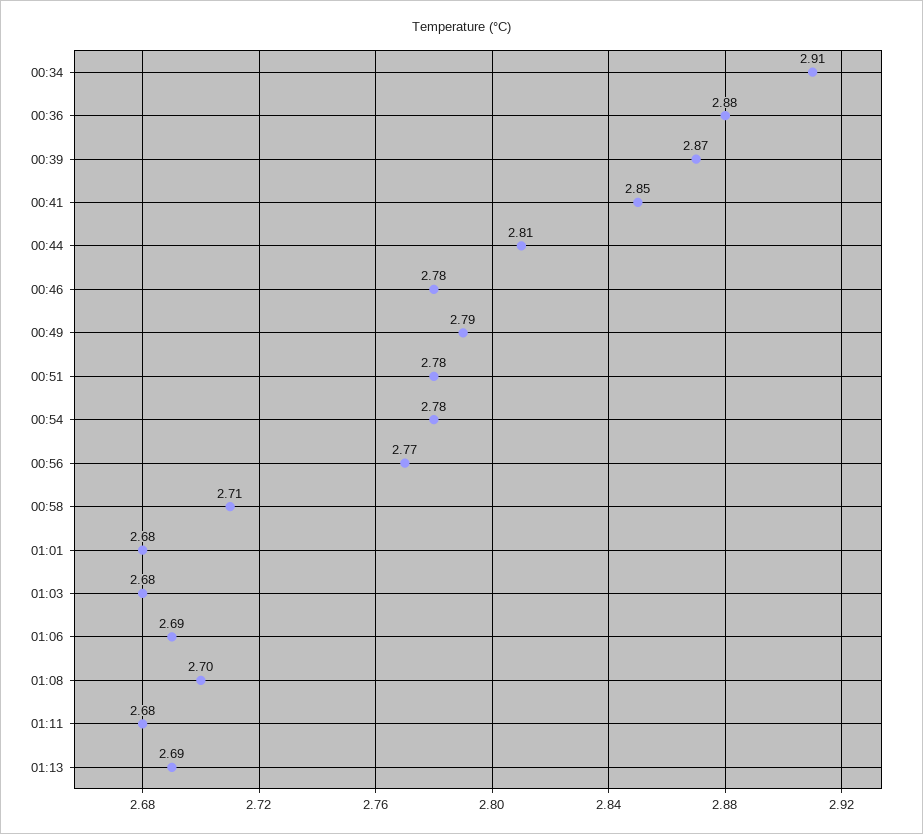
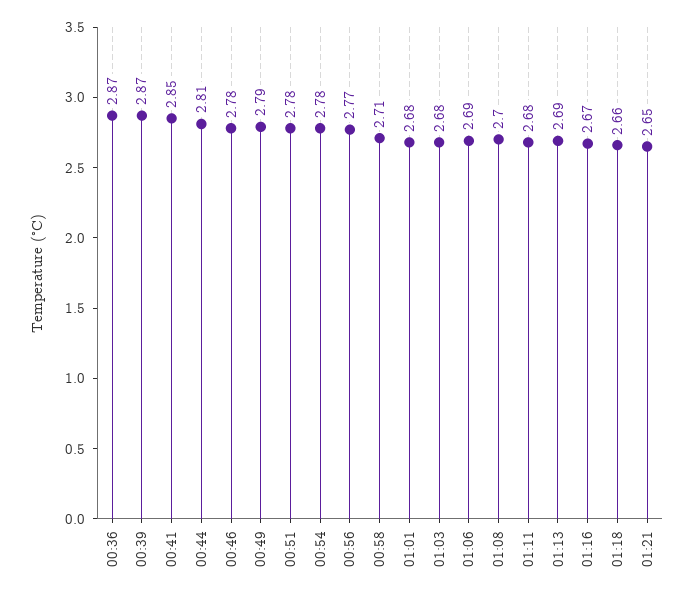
00:34: 2.91 -> none
00:36: 2.88 -> 2.87
01:16: none -> 2.67
01:18: none -> 2.66
01:21: none -> 2.65

